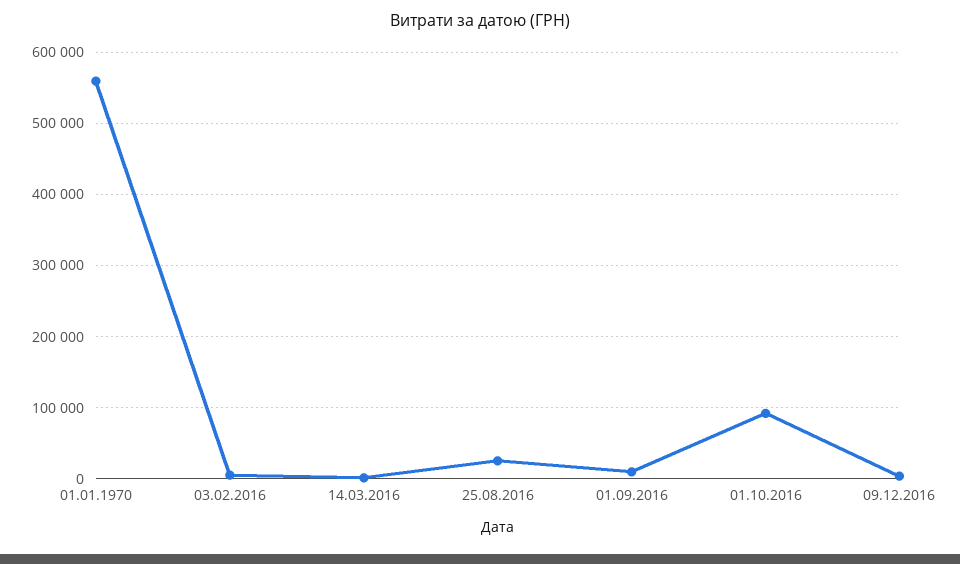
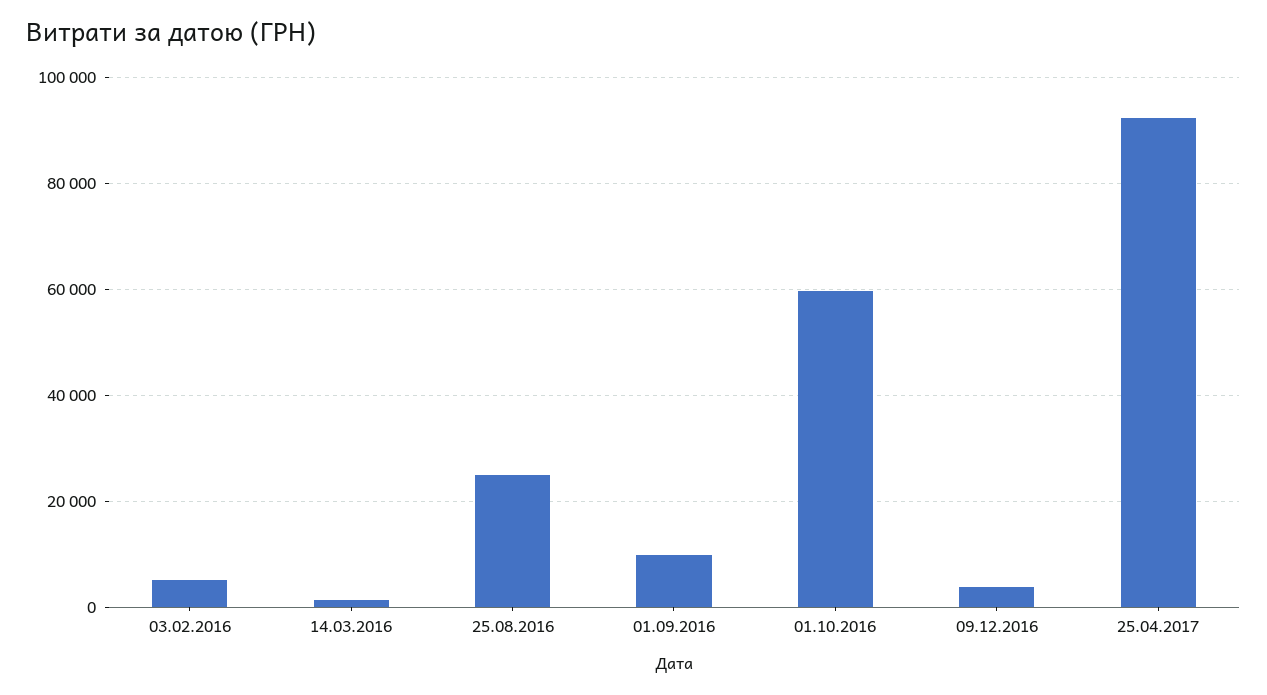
01.01.1970: 560000 -> none
01.10.2016: 90000 -> 60000
25.04.2017: none -> 92000

